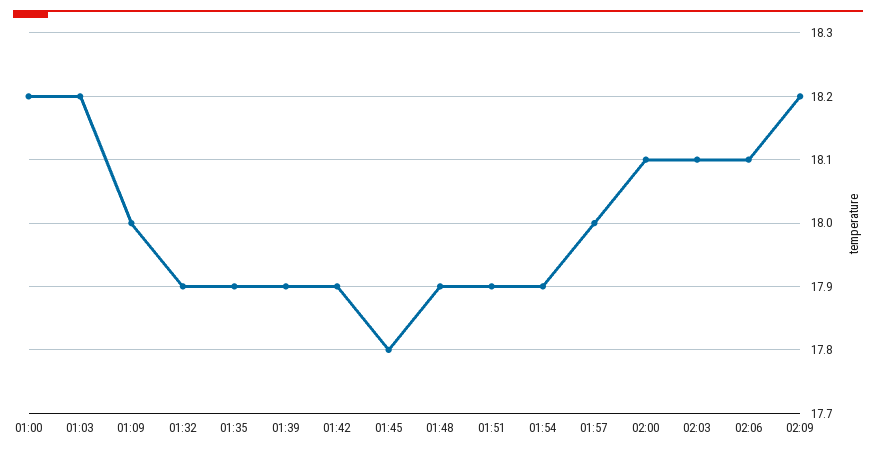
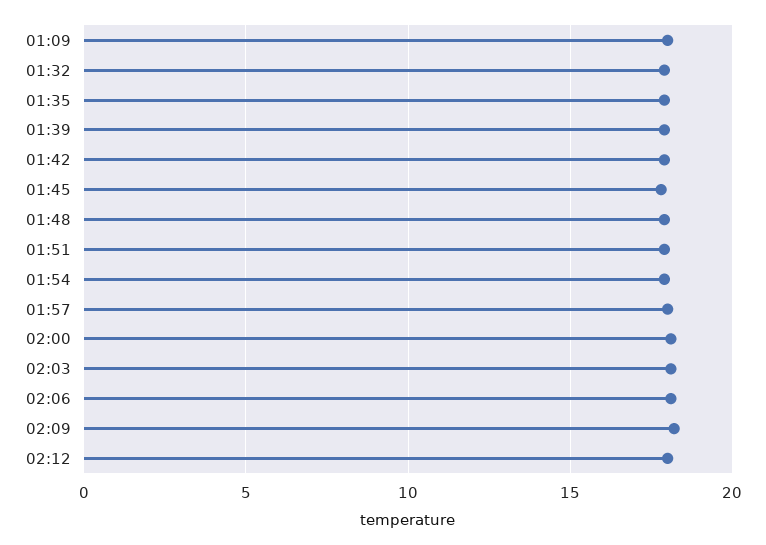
01:00: 18.2 -> none
01:03: 18.2 -> none
02:12: none -> 18

